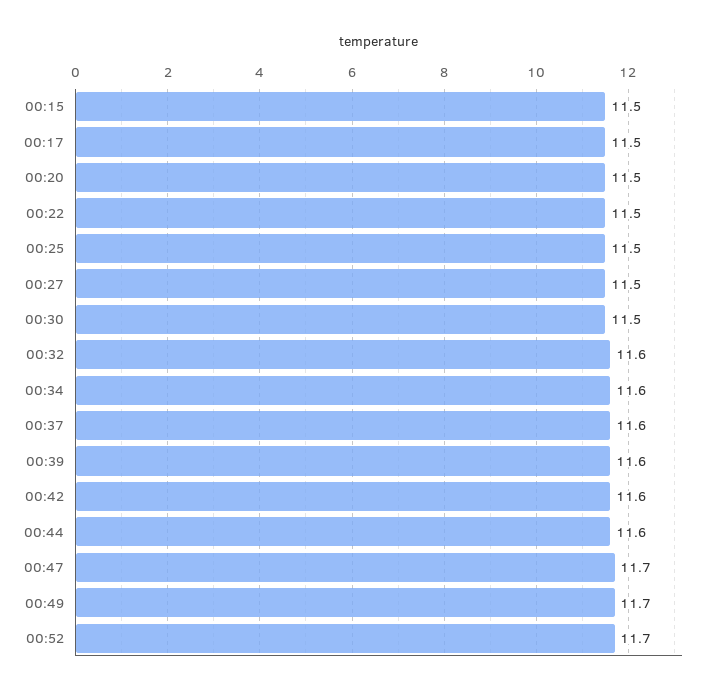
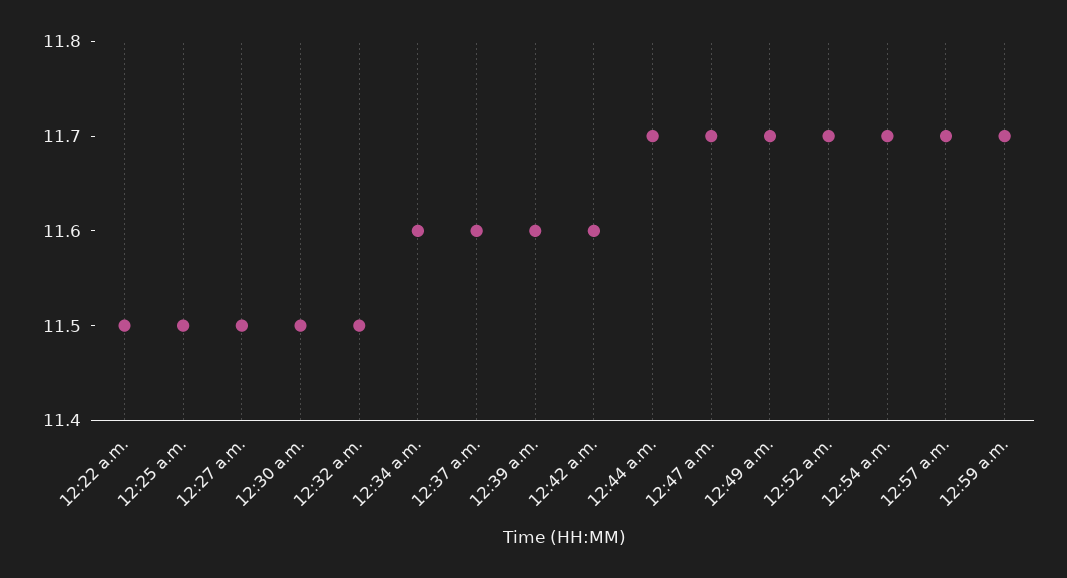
00:15: 11.5 -> none
00:17: 11.5 -> none
00:20: 11.5 -> none
00:32: 11.6 -> 11.5
00:44: 11.6 -> 11.7
12:54 a.m.: none -> 11.7
12:57 a.m.: none -> 11.7
12:59 a.m.: none -> 11.7

